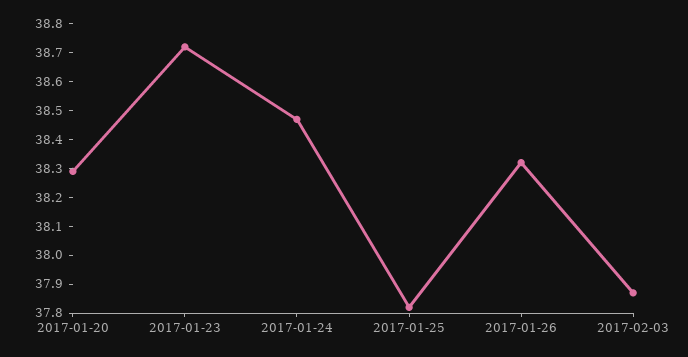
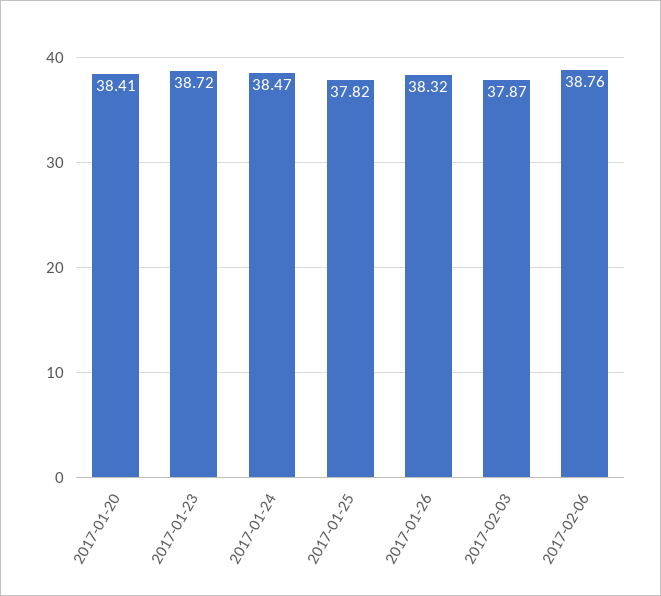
2017-01-20: 38.3 -> 38.41
2017-02-06: none -> 38.76

